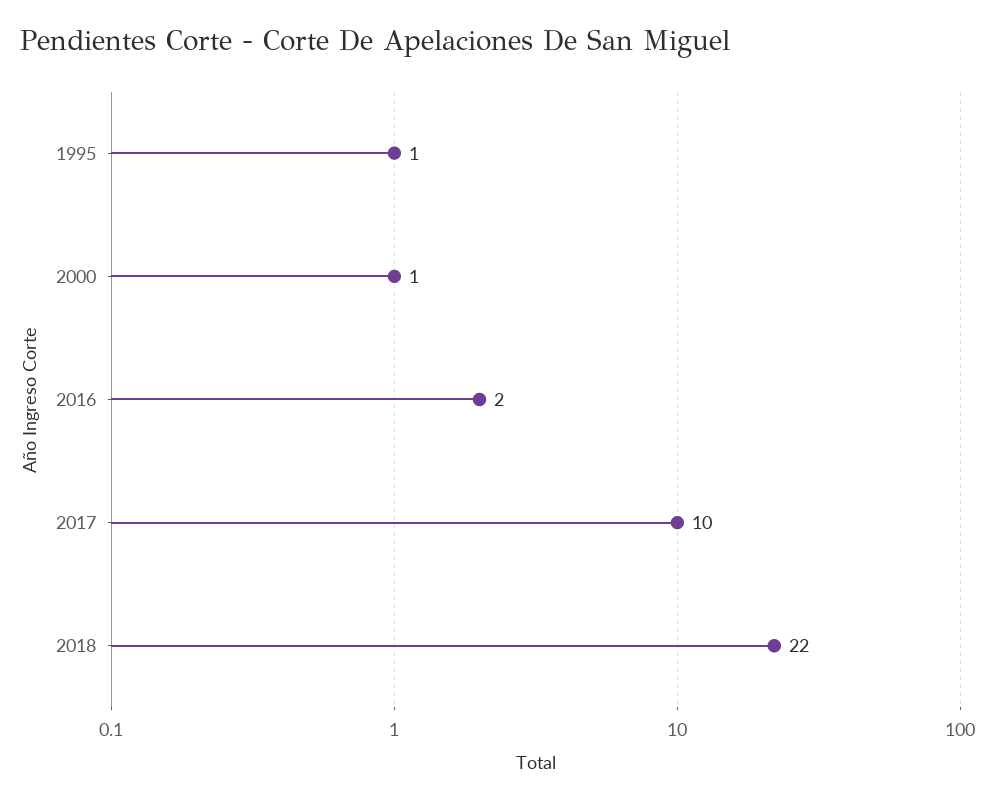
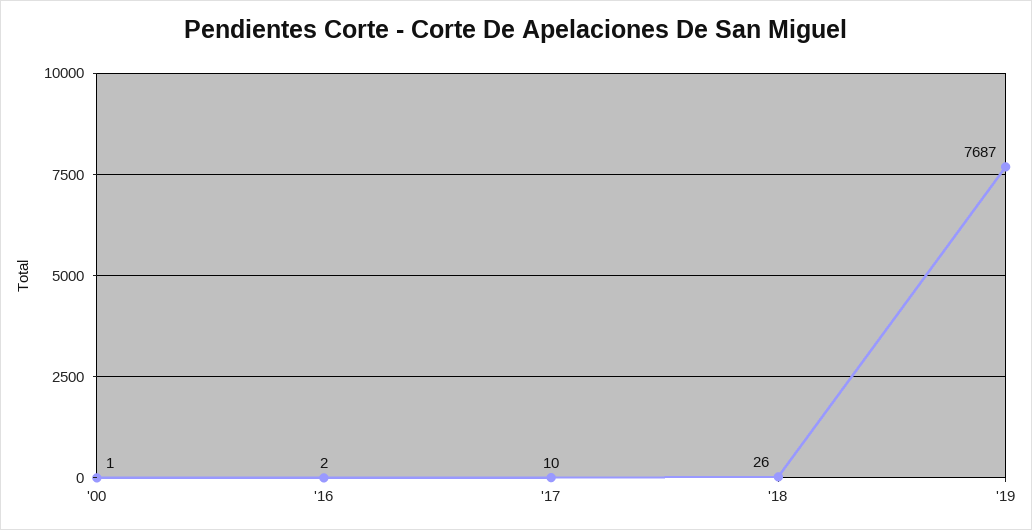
1995: 1 -> none
2018: 22 -> 26
'19: none -> 7687

